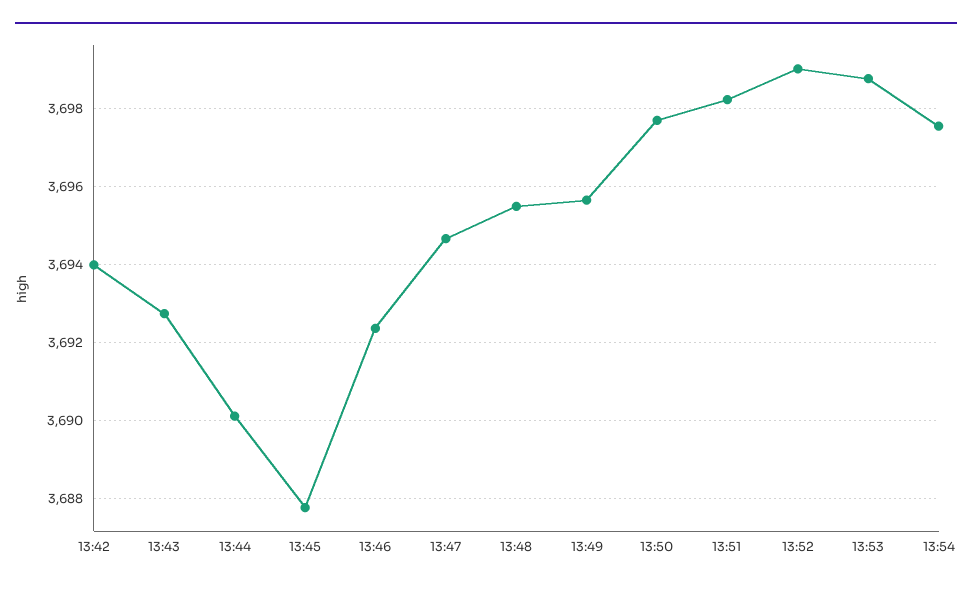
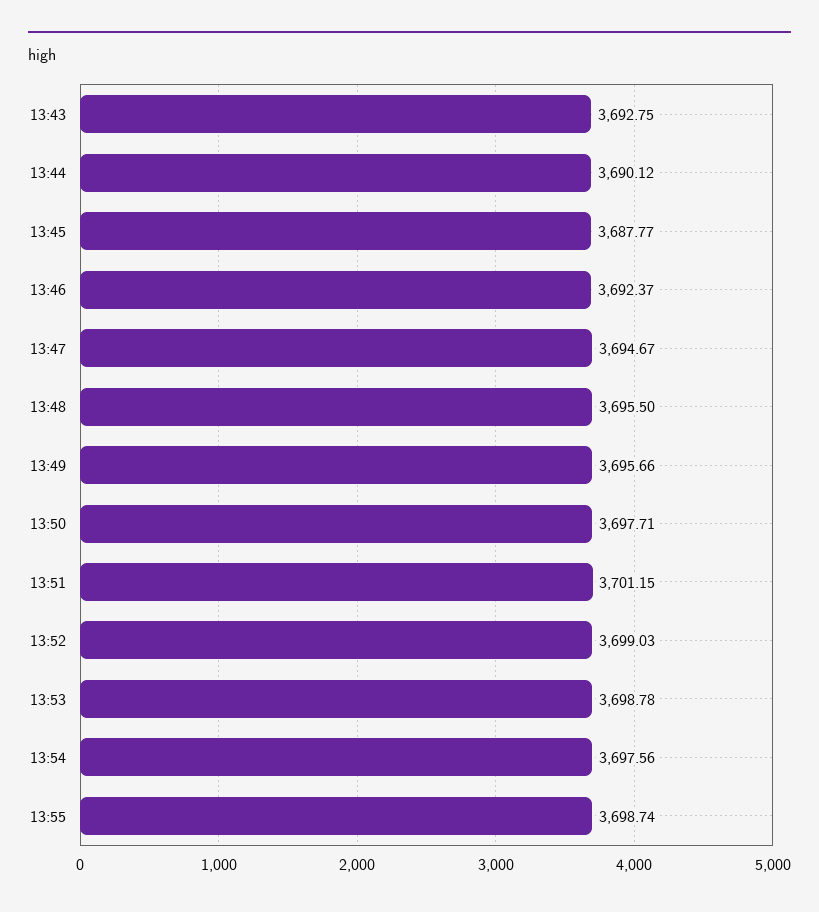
13:42: 3694 -> none
13:51: 3698.2 -> 3701.15
13:55: none -> 3698.74

